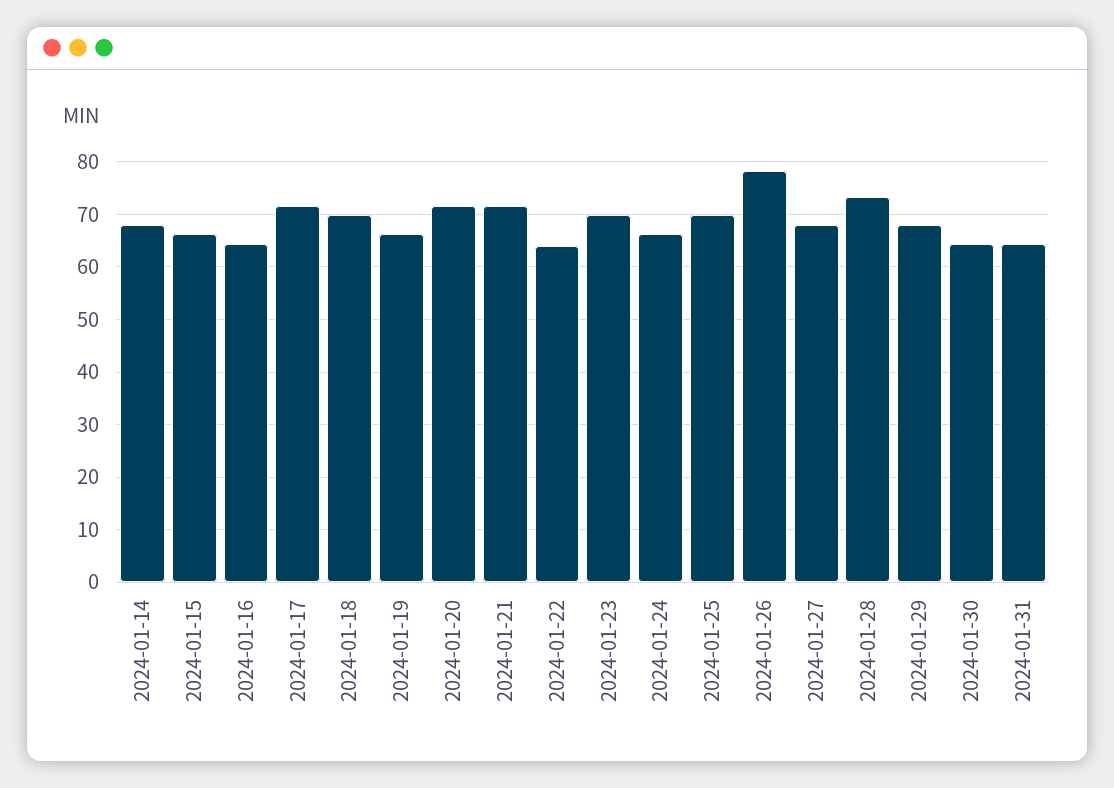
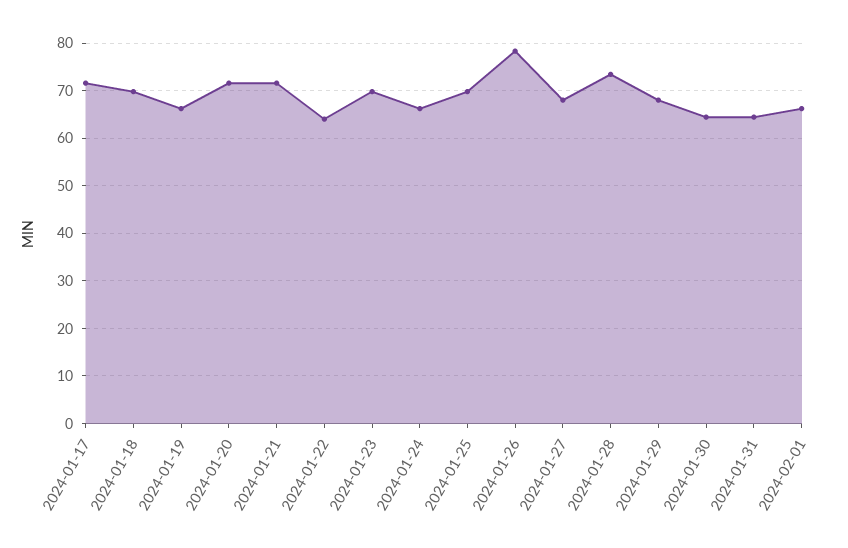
2024-01-14: 68 -> none
2024-01-15: 66 -> none
2024-01-16: 64 -> none
2024-02-01: none -> 66

